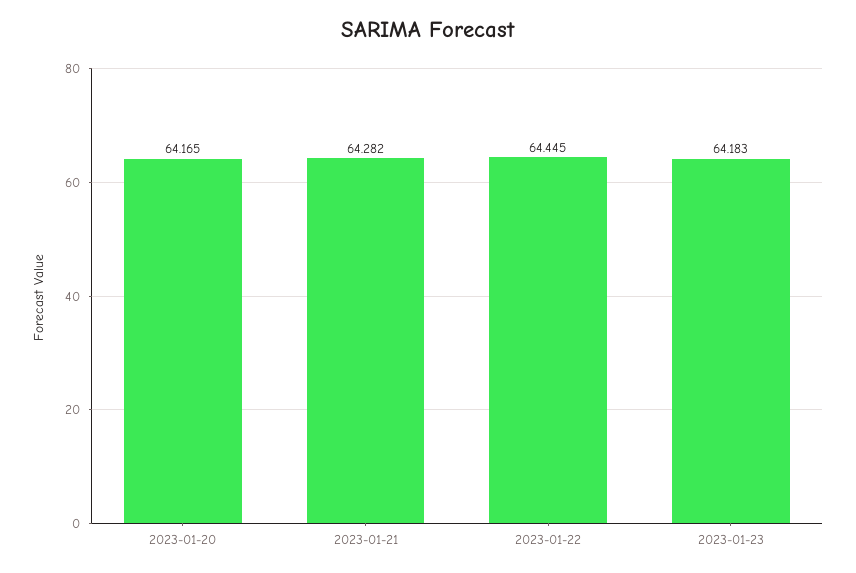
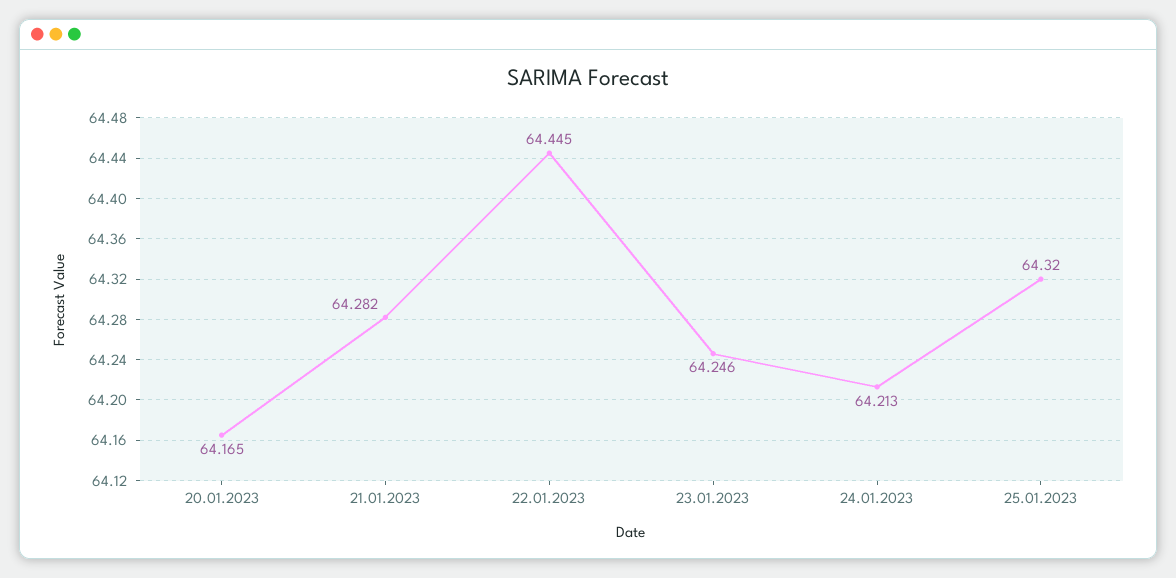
2023-01-23: 64.183 -> 64.246
24.01.2023: none -> 64.213
25.01.2023: none -> 64.32

